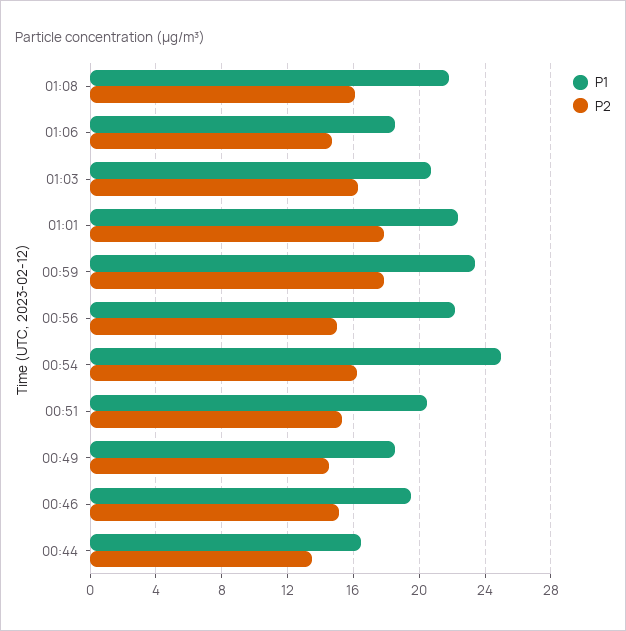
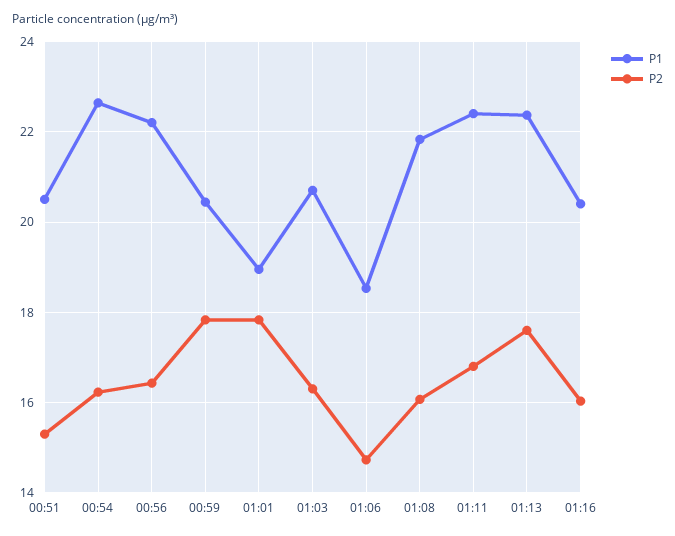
P1, 01:01: 22.5 -> 19
P1, 00:59: 23.5 -> 20.4
P2, 00:56: 15 -> 16.4
P1, 00:54: 25 -> 22.6
P1, 00:49: 18.5 -> none
P2, 00:49: 14.5 -> none
P1, 00:46: 19.5 -> none
P2, 00:46: 15 -> none
P1, 00:44: 16.5 -> none
P2, 00:44: 13.5 -> none
P1, 01:11: none -> 22.4
P2, 01:11: none -> 16.8
P1, 01:13: none -> 22.4
P2, 01:13: none -> 17.6
P1, 01:16: none -> 20.4
P2, 01:16: none -> 16

